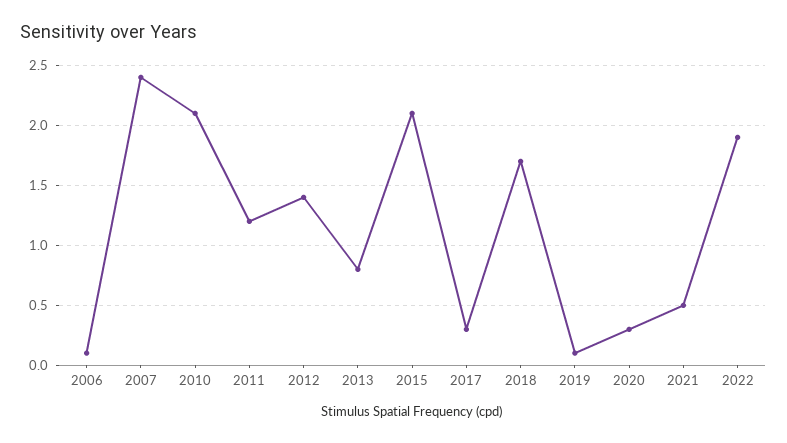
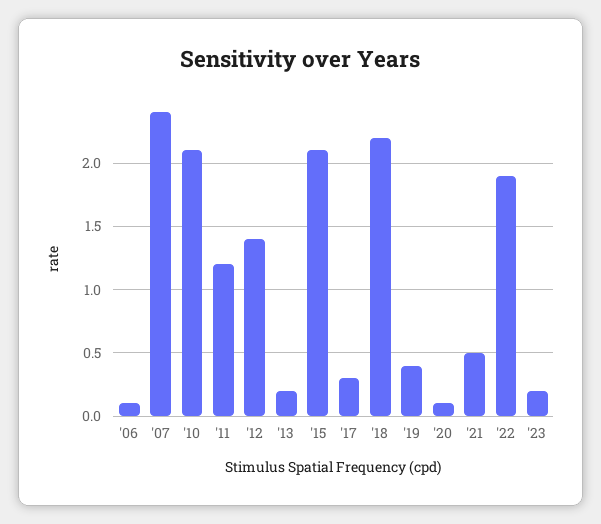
2013: 0.8 -> 0.2
2018: 1.7 -> 2.2
2019: 0.1 -> 0.4
2020: 0.3 -> 0.1
'23: none -> 0.2

